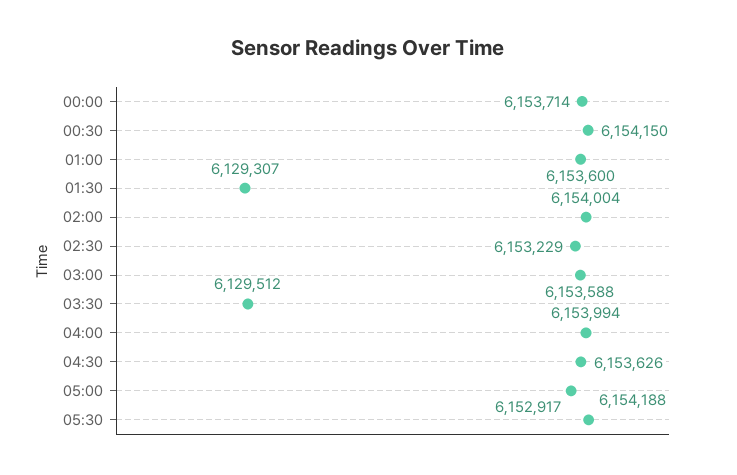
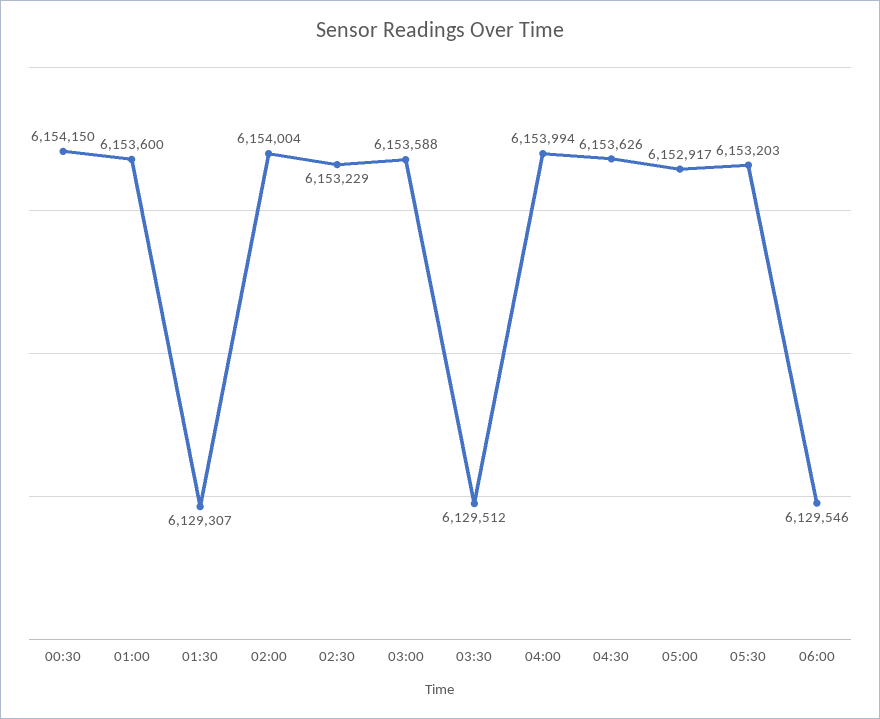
00:00: 6153714 -> none
05:30: 6154188 -> 6153203
06:00: none -> 6129546

